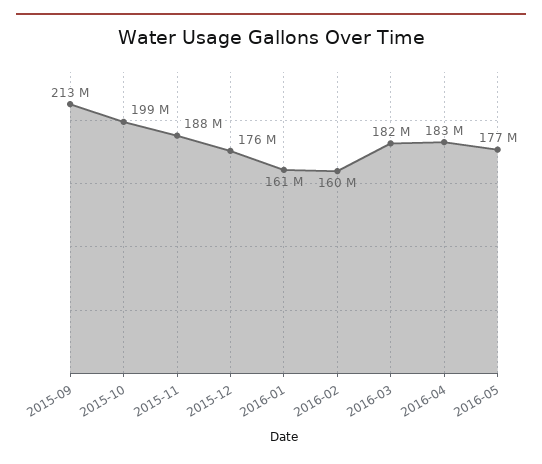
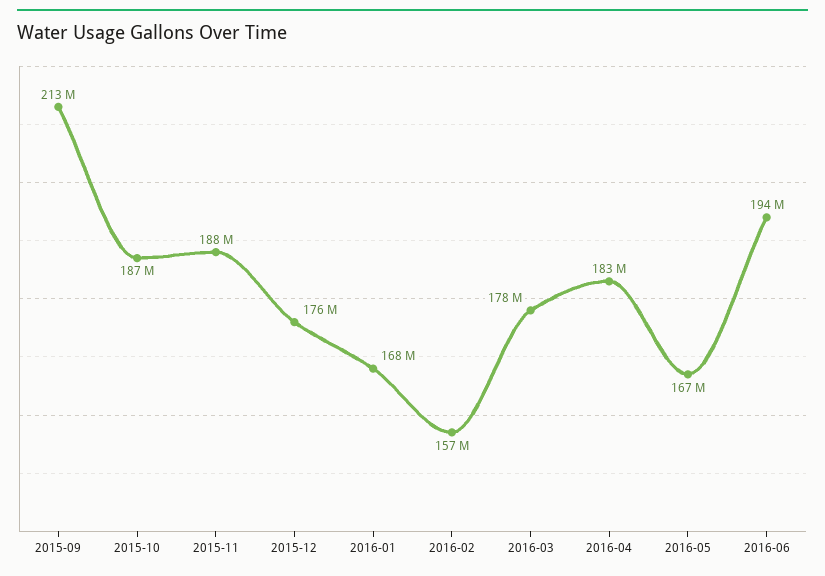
2015-10: 199000000 -> 187000000
2016-01: 161000000 -> 168000000
2016-02: 160000000 -> 157000000
2016-03: 182000000 -> 178000000
2016-05: 177000000 -> 167000000
2016-06: none -> 194000000

